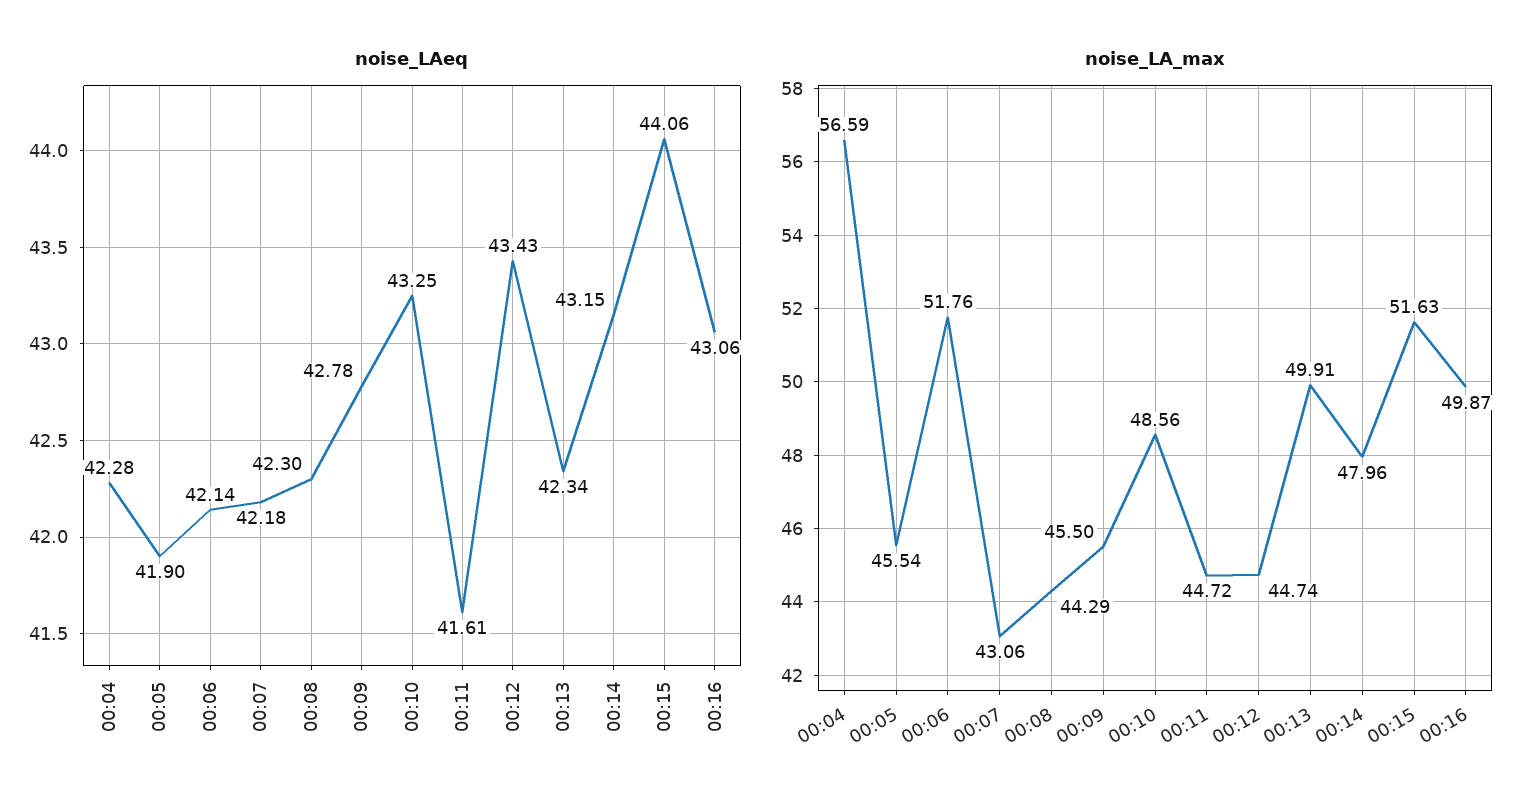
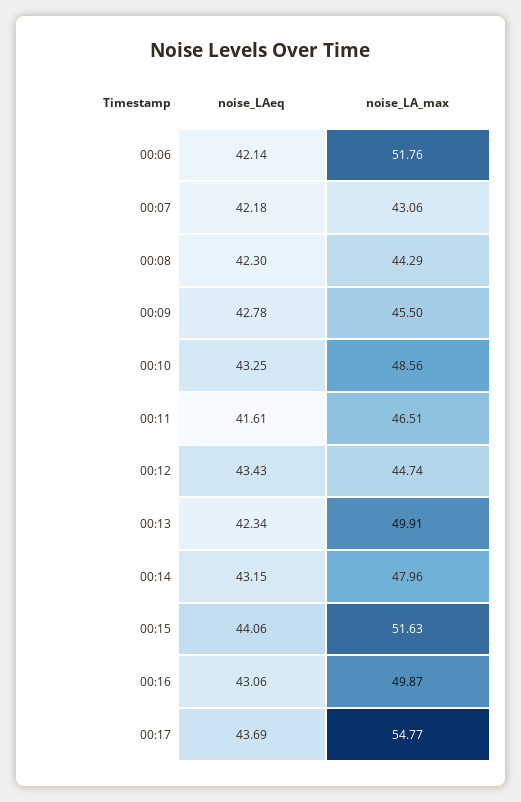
noise_LAeq, 00:04: 42.28 -> none
noise_LAeq, 00:05: 41.9 -> none
noise_LA_max, 00:04: 56.59 -> none
noise_LA_max, 00:05: 45.54 -> none
noise_LA_max, 00:11: 44.72 -> 46.51
noise_LAeq, 00:17: none -> 43.69
noise_LA_max, 00:17: none -> 54.77

